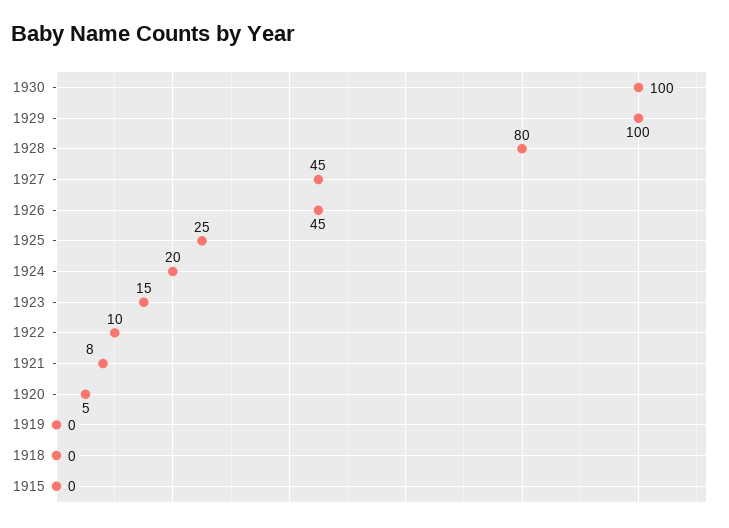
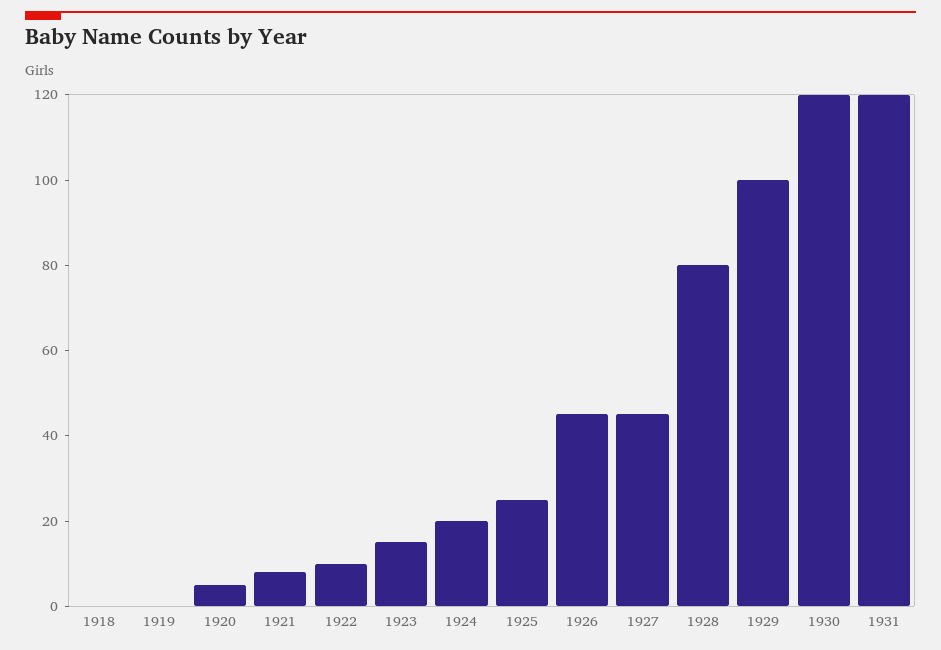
1930: 100 -> 120
1915: 0 -> none
1931: none -> 120

